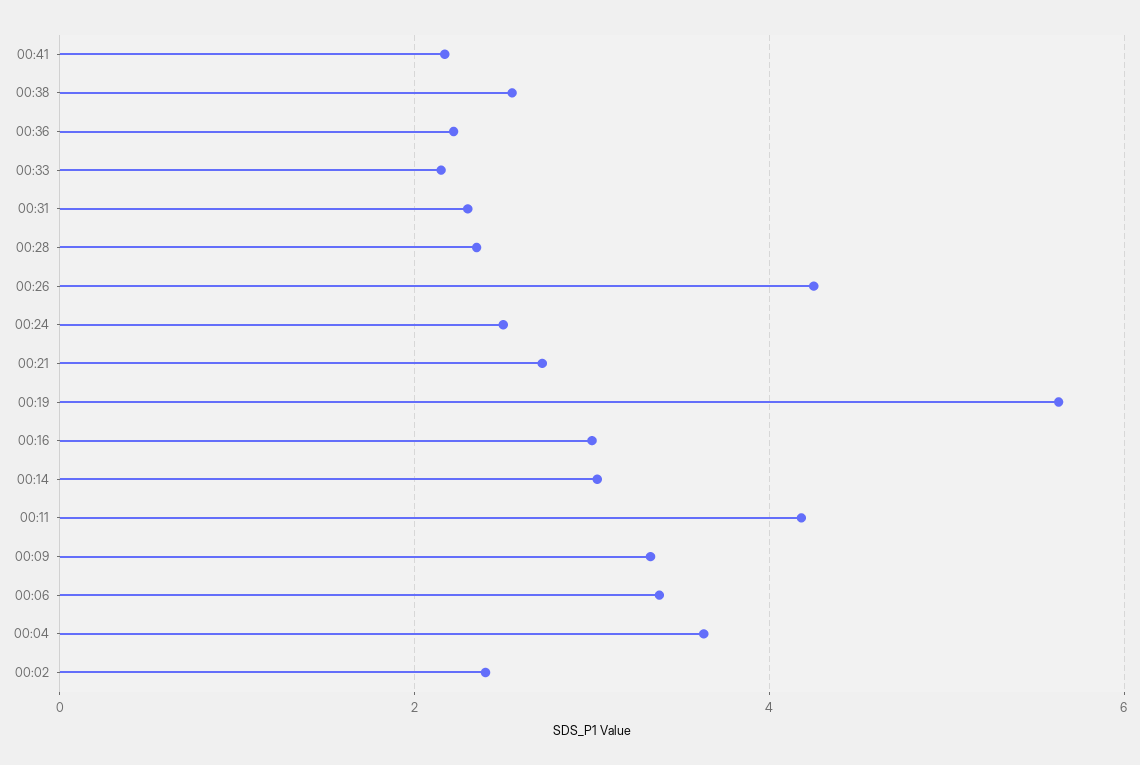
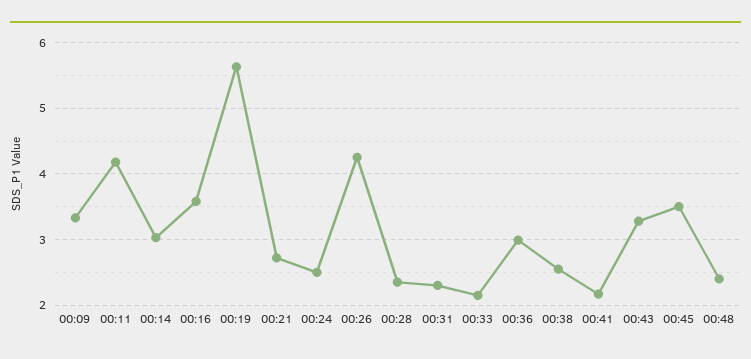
00:36: 2.2 -> 3
00:16: 3 -> 3.6
00:06: 3.4 -> none
00:04: 3.6 -> none
00:02: 2.4 -> none
00:43: none -> 3.3
00:45: none -> 3.5
00:48: none -> 2.4

